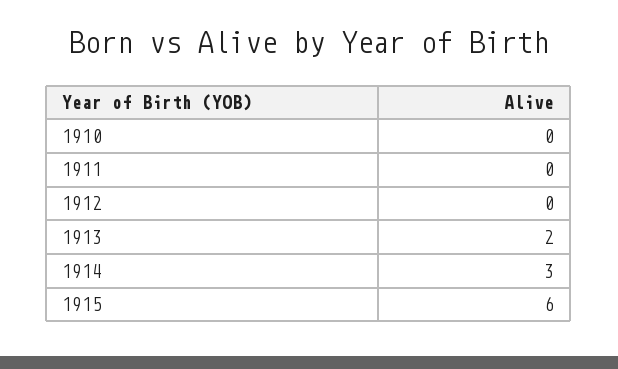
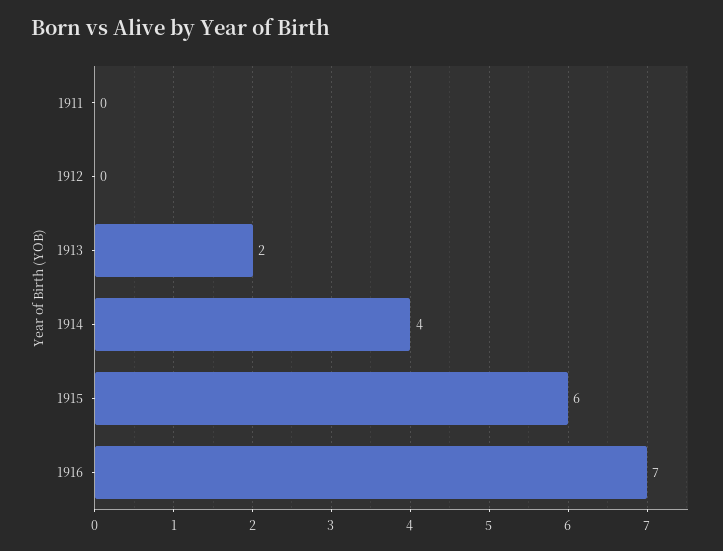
1910: 0 -> none
1914: 3 -> 4
1916: none -> 7

